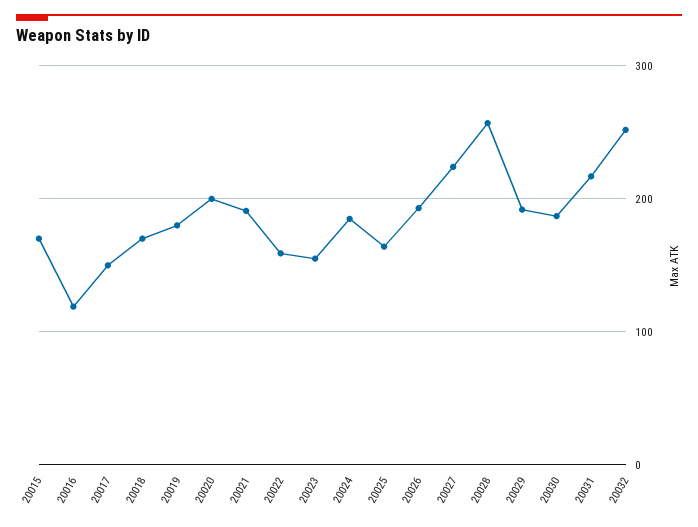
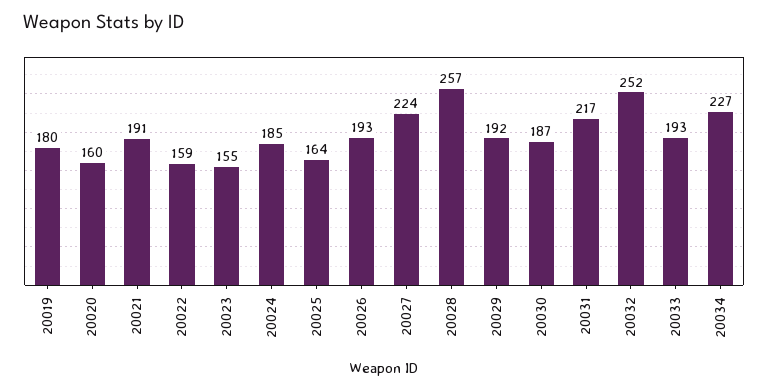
20015: 170 -> none
20016: 120 -> none
20017: 150 -> none
20018: 170 -> none
20020: 200 -> 160
20033: none -> 193
20034: none -> 227

